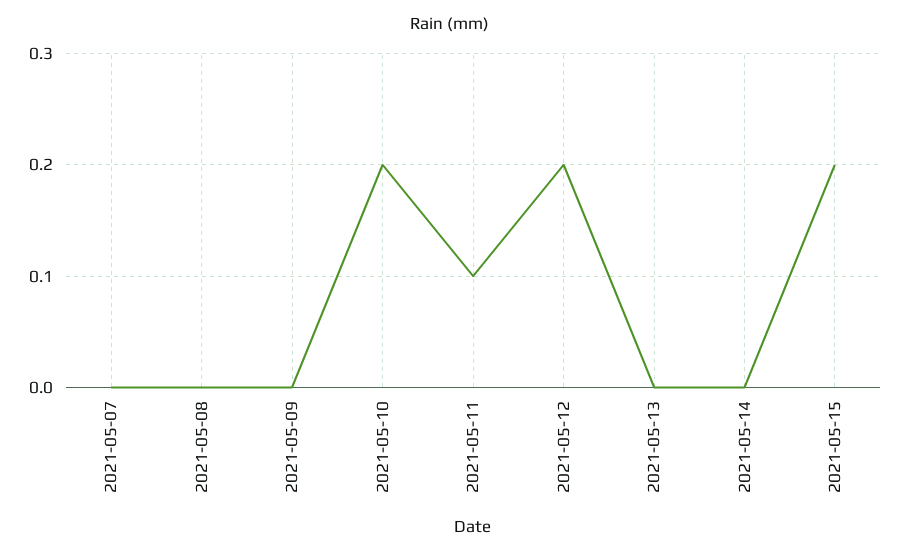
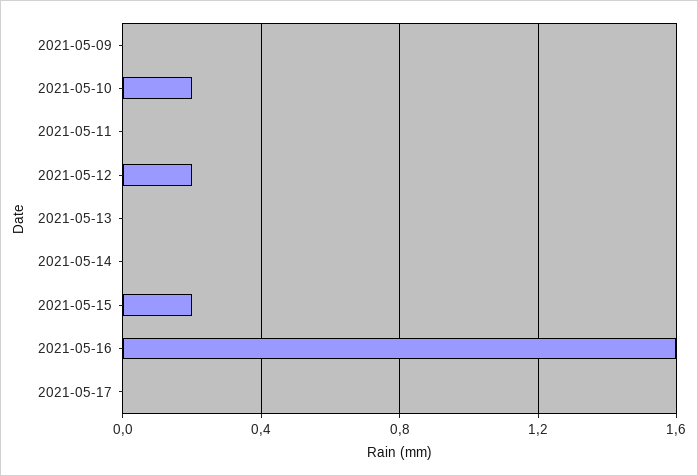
2021-05-07: 0 -> none
2021-05-08: 0 -> none
2021-05-11: 0.1 -> 0
2021-05-16: none -> 1.6
2021-05-17: none -> 0

